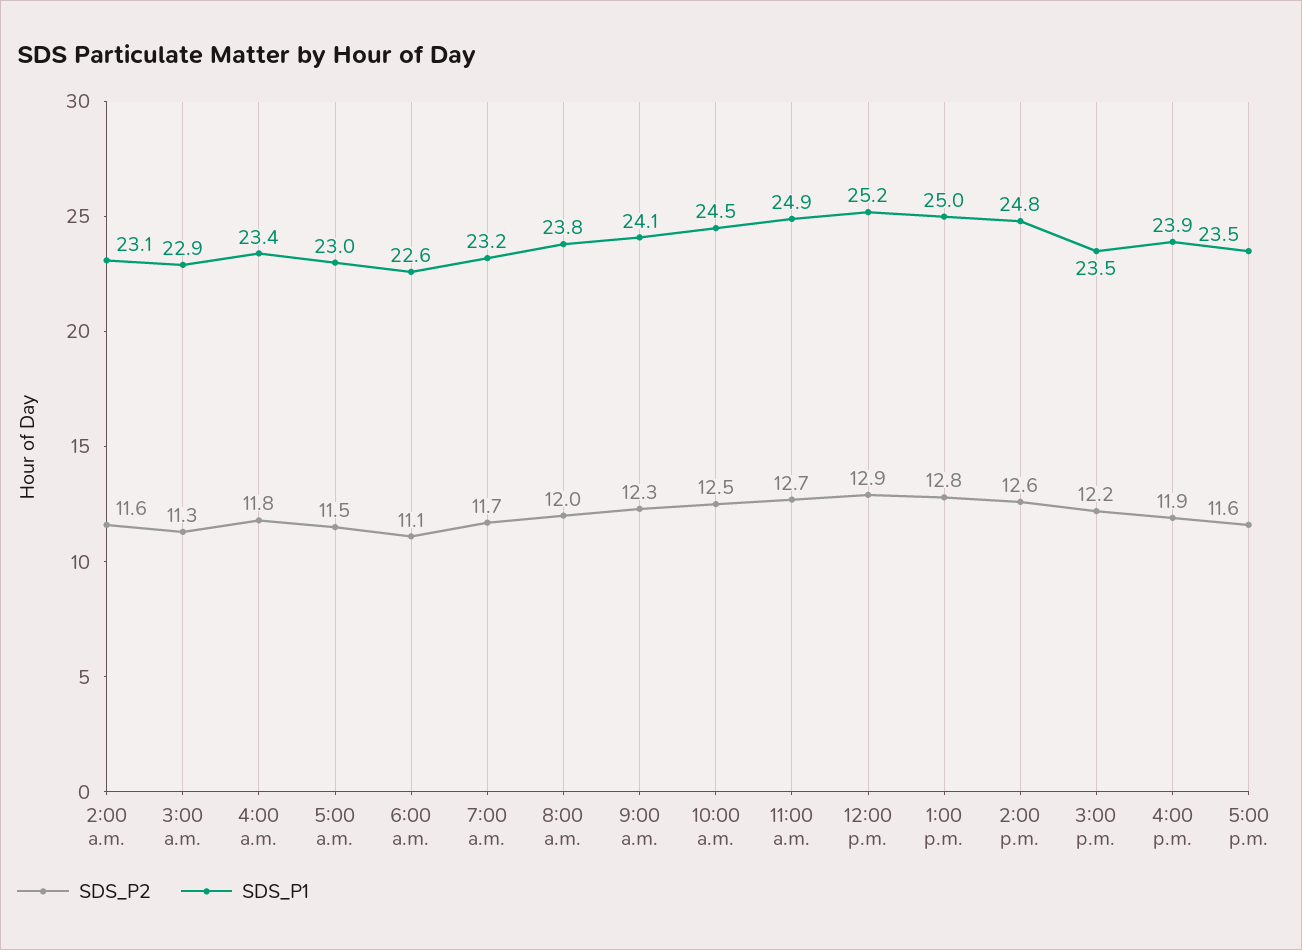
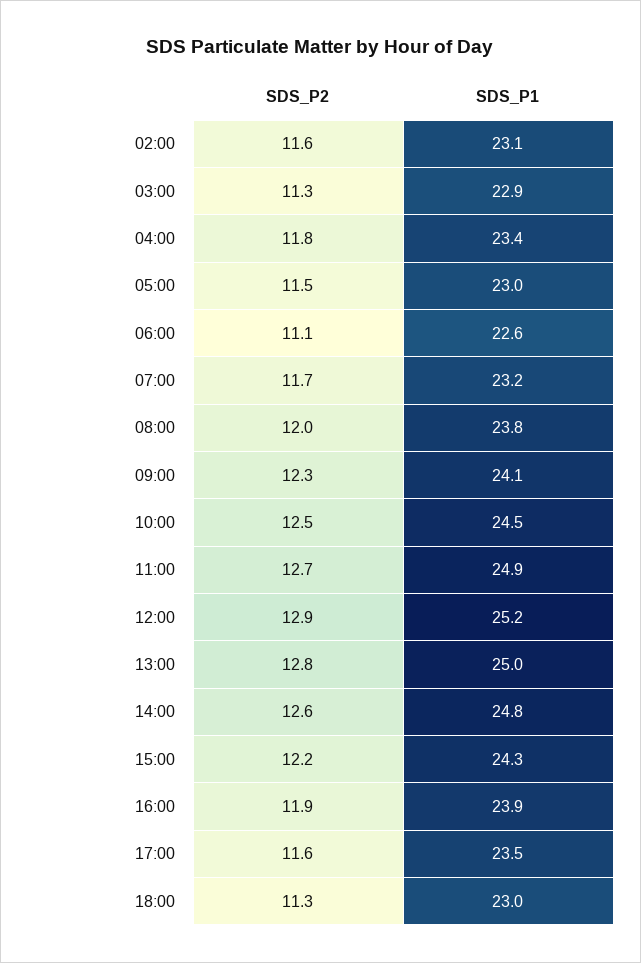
SDS_P1, 3:00 p.m.: 23.5 -> 24.3
SDS_P2, 18:00: none -> 11.3
SDS_P1, 18:00: none -> 23

